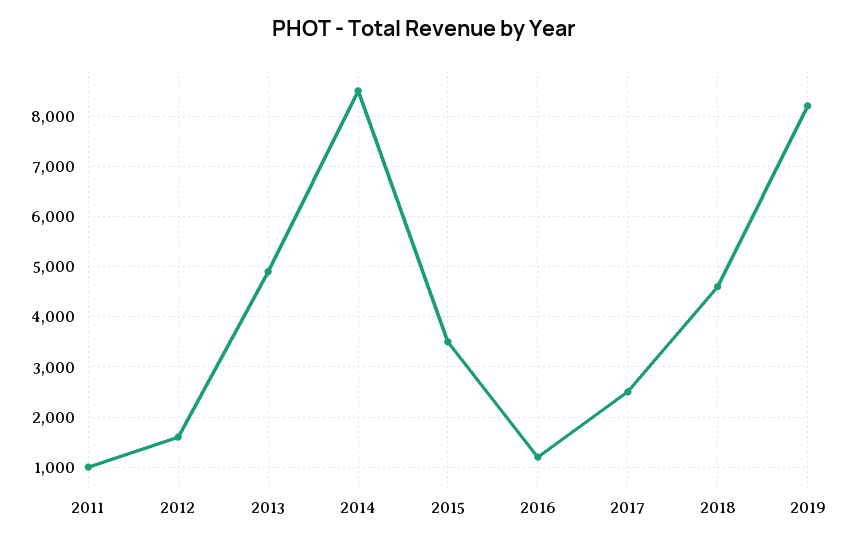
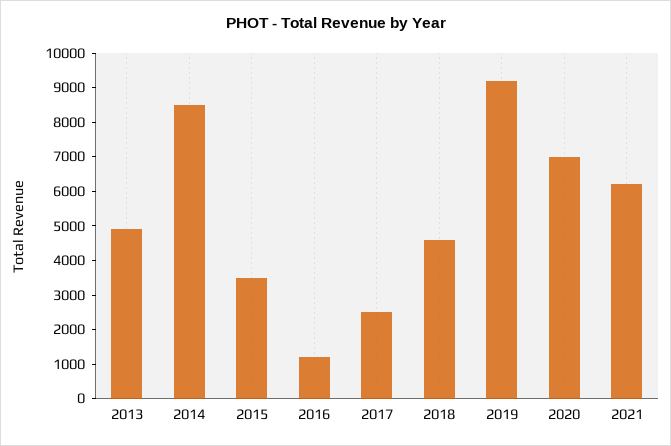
2011: 1000 -> none
2012: 1600 -> none
2019: 8200 -> 9250
2020: none -> 7000
2021: none -> 6250

